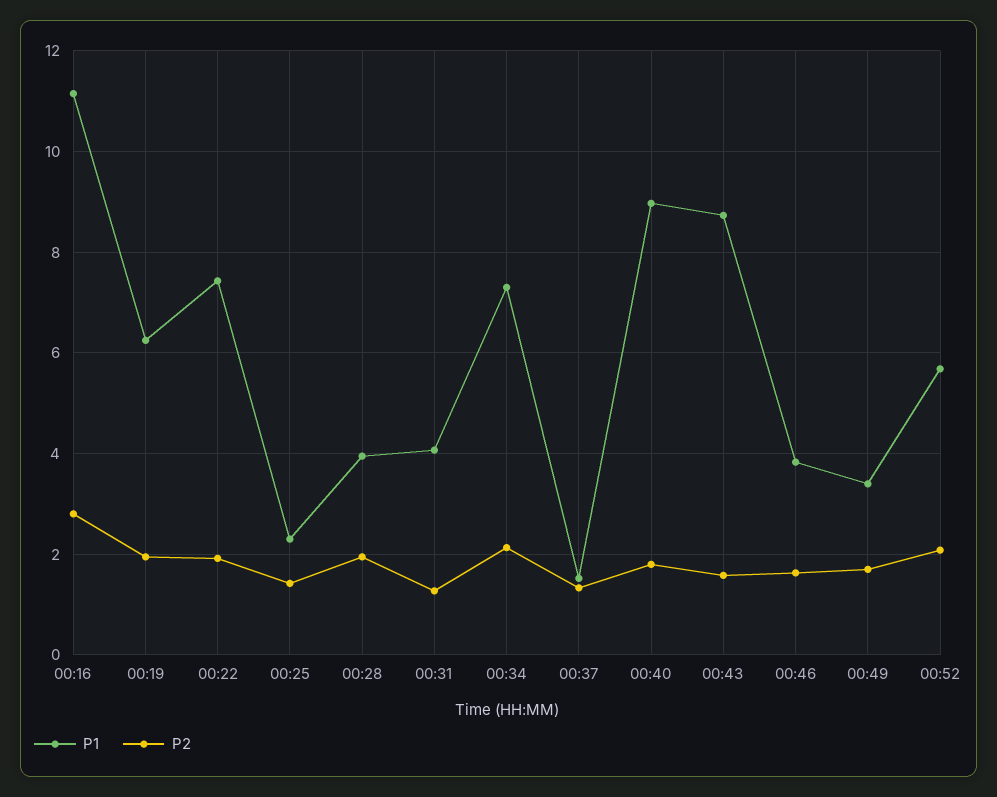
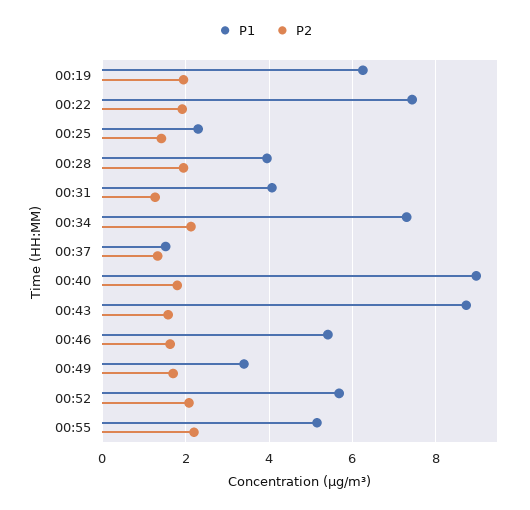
P1, 00:16: 11.2 -> none
P2, 00:16: 2.8 -> none
P1, 00:46: 3.8 -> 5.4
P1, 00:55: none -> 5.2
P2, 00:55: none -> 2.2

